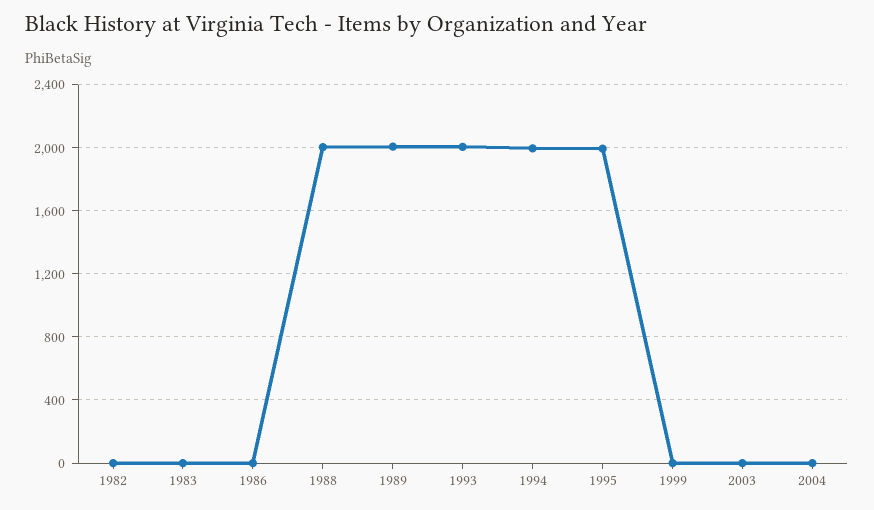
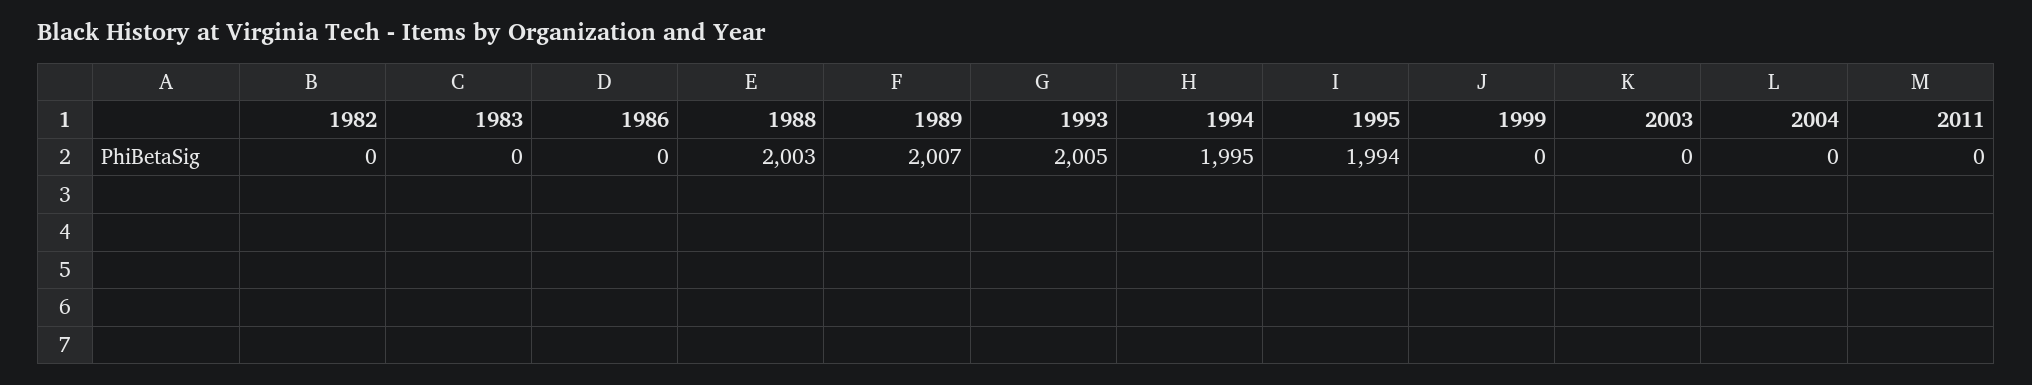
2011: none -> 0

